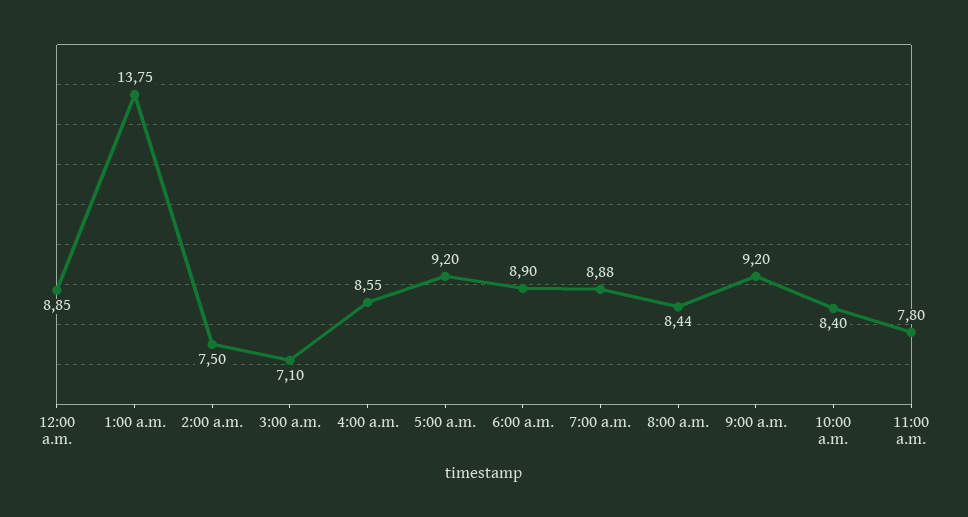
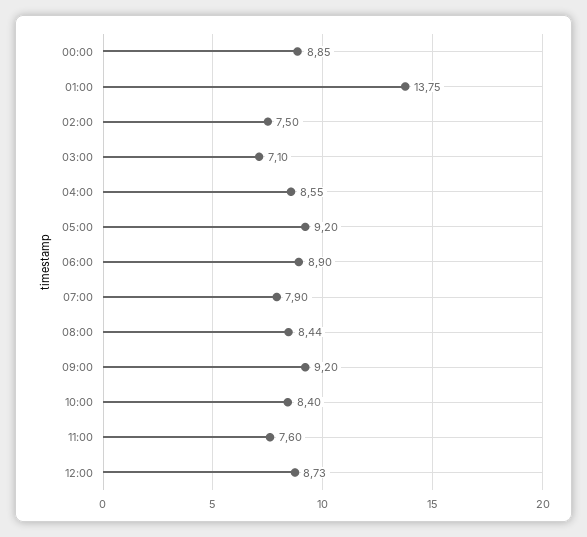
7:00 a.m.: 8.88 -> 7.9
11:00 a.m.: 7.8 -> 7.6
12:00: none -> 8.73

